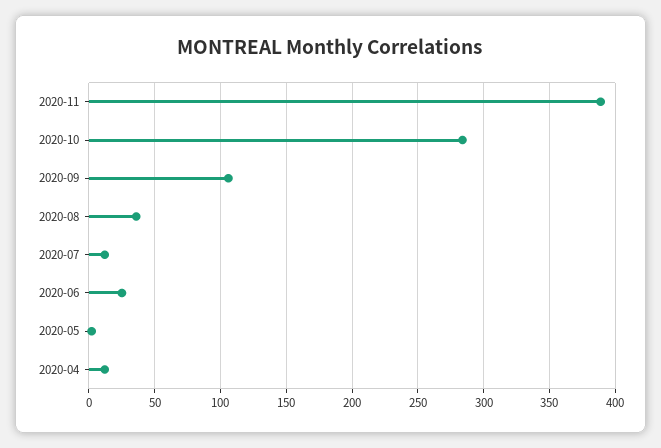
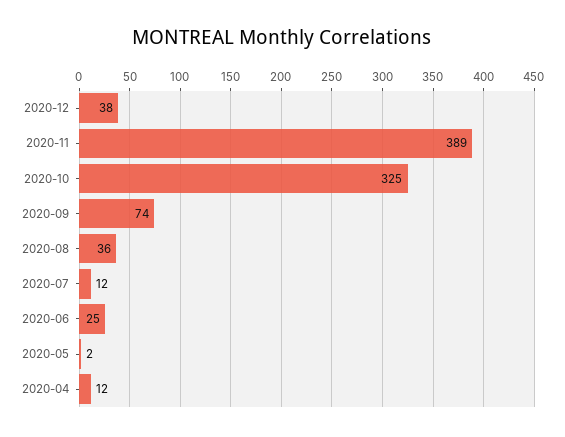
2020-10: 285 -> 325
2020-09: 105 -> 74
2020-12: none -> 38

